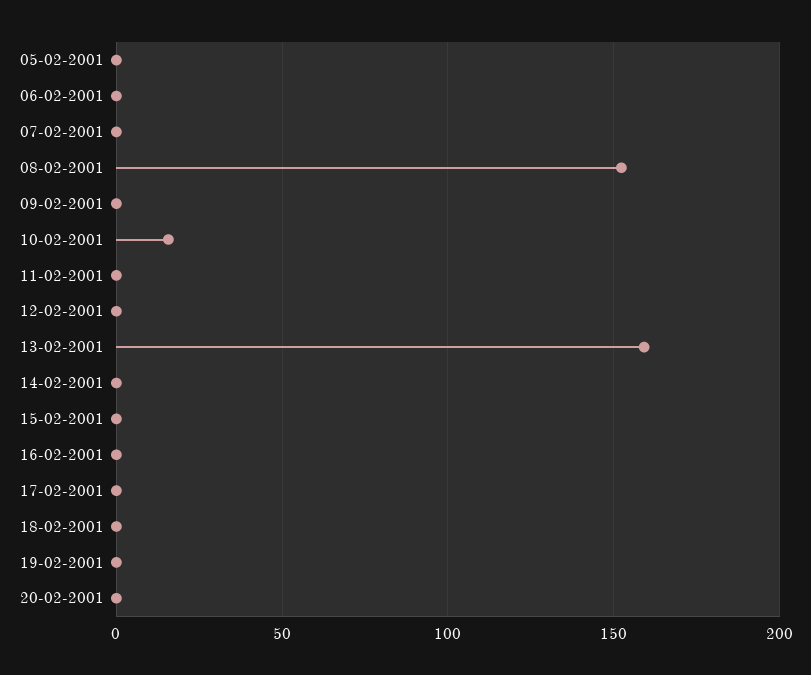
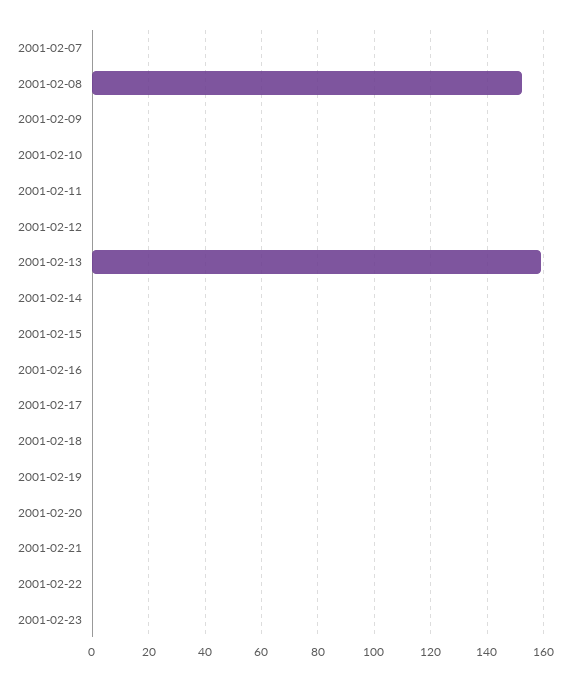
05-02-2001: 0 -> none
06-02-2001: 0 -> none
10-02-2001: 15 -> 0
2001-02-21: none -> 0
2001-02-22: none -> 0
2001-02-23: none -> 0

